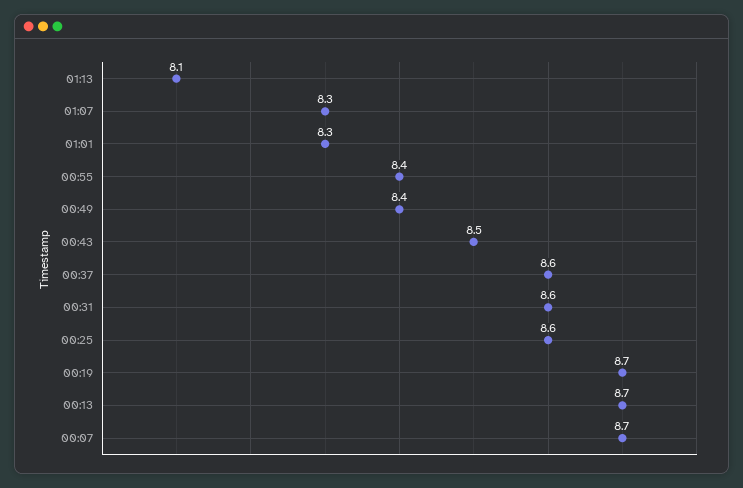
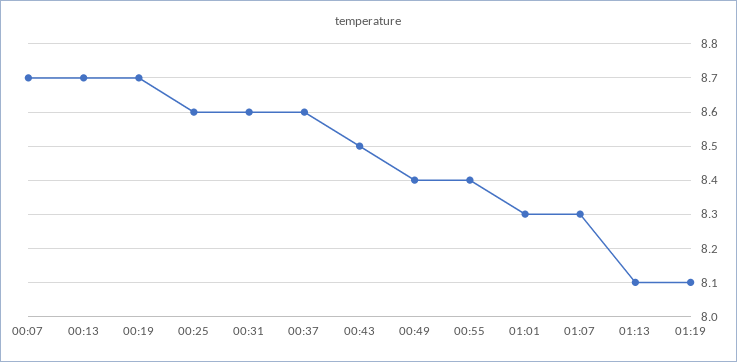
01:19: none -> 8.1

